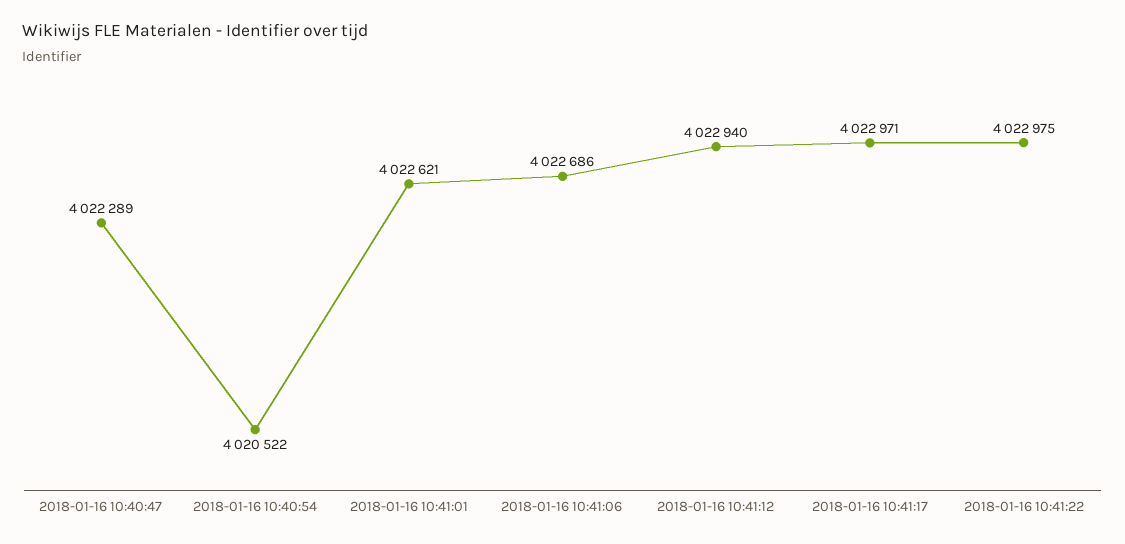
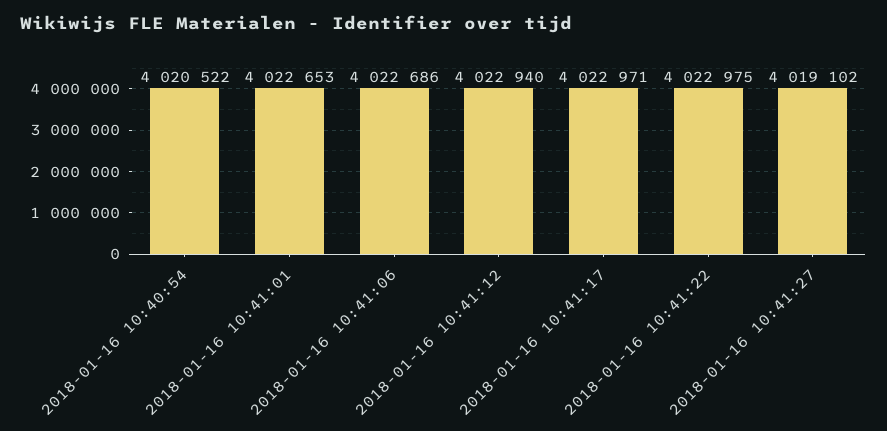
2018-01-16 10:40:47: 4022289 -> none
2018-01-16 10:41:01: 4022621 -> 4022653
2018-01-16 10:41:27: none -> 4019102

